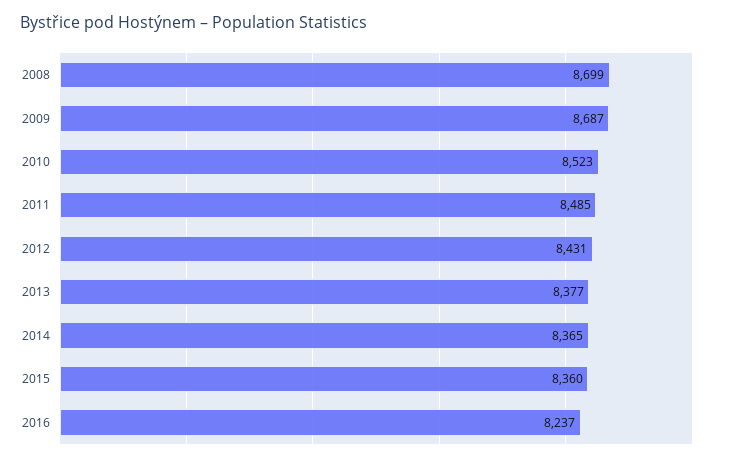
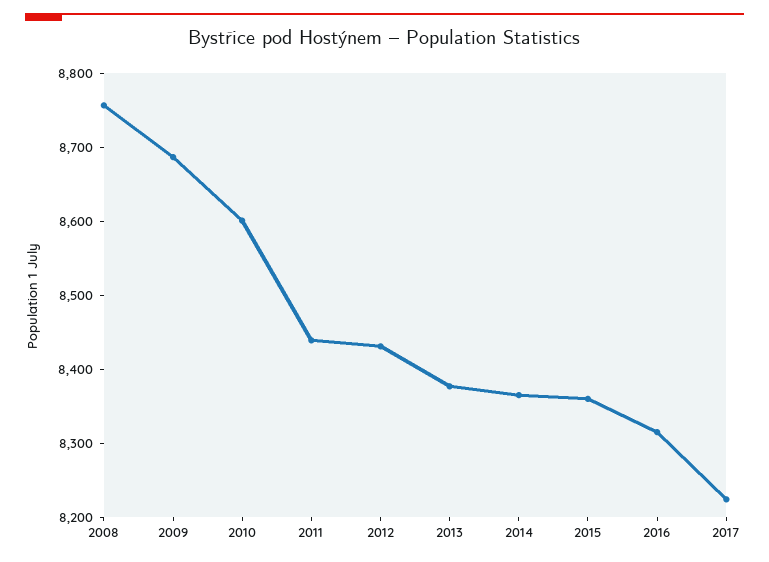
2008: 8699 -> 8760
2010: 8523 -> 8600
2011: 8485 -> 8440
2016: 8237 -> 8320
2017: none -> 8220

